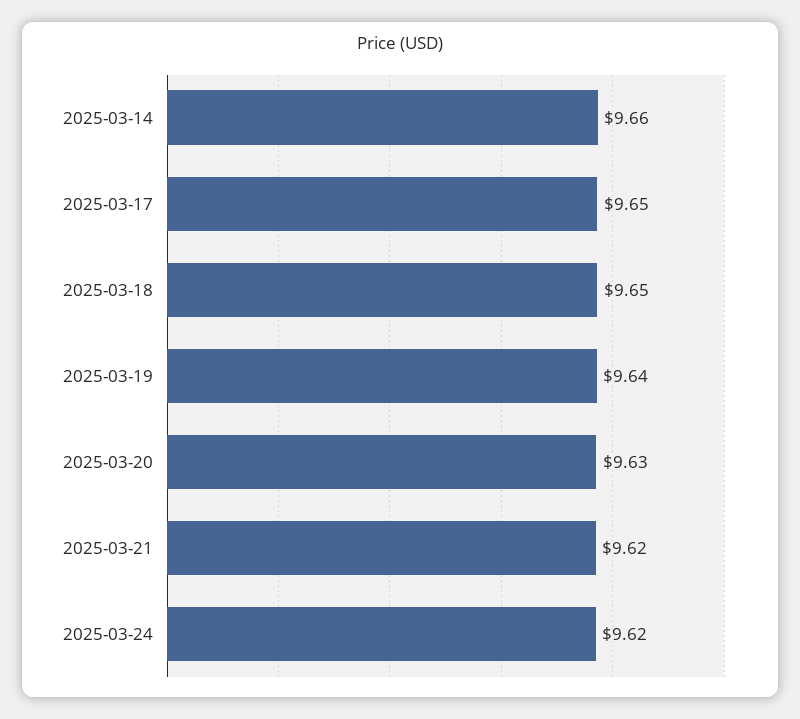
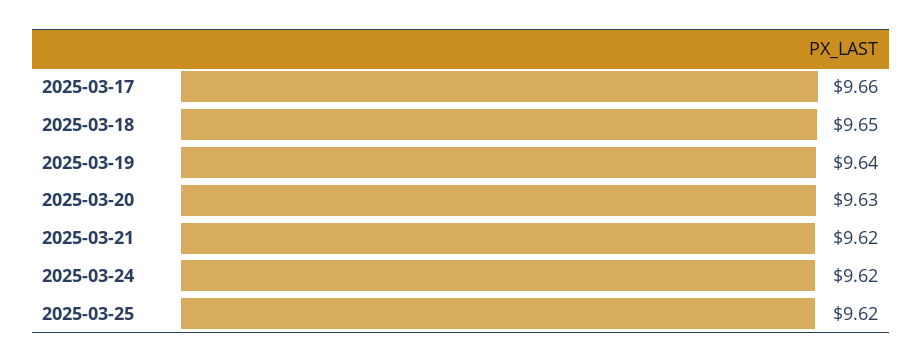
2025-03-14: 9.66 -> none
2025-03-17: 9.65 -> 9.66
2025-03-25: none -> 9.62

